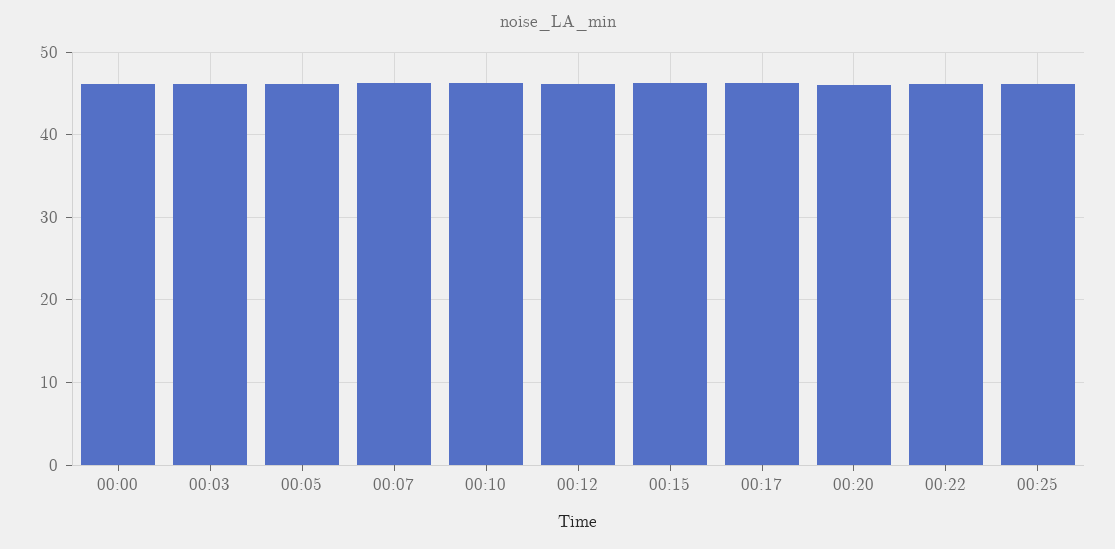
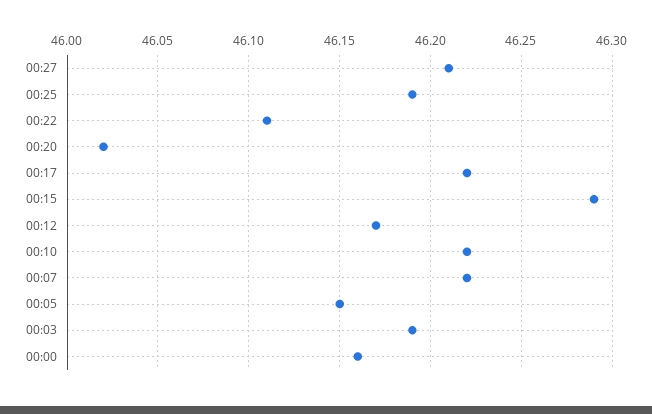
00:27: none -> 46.21

